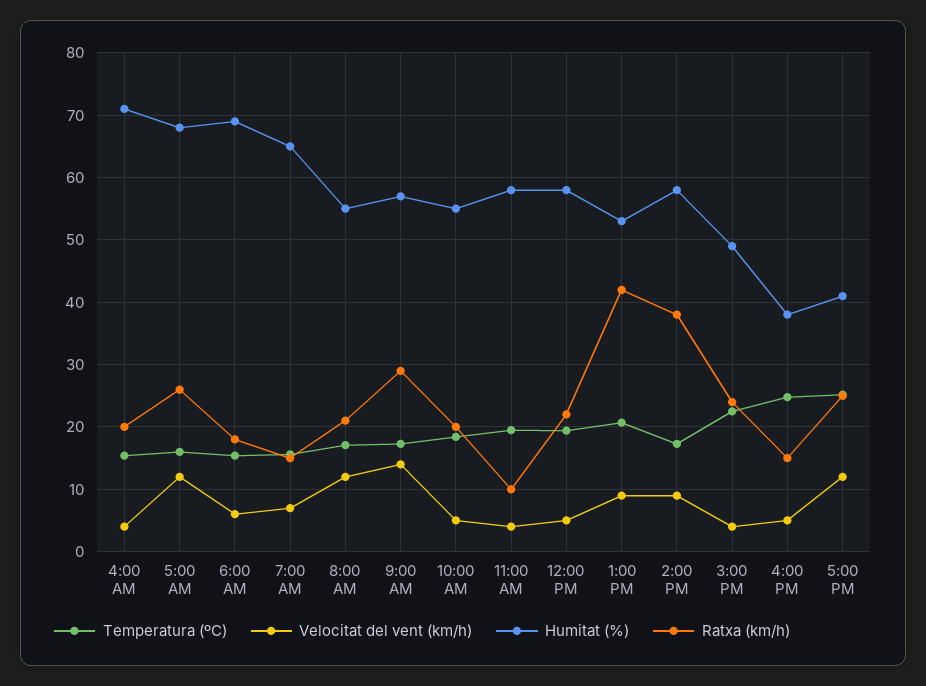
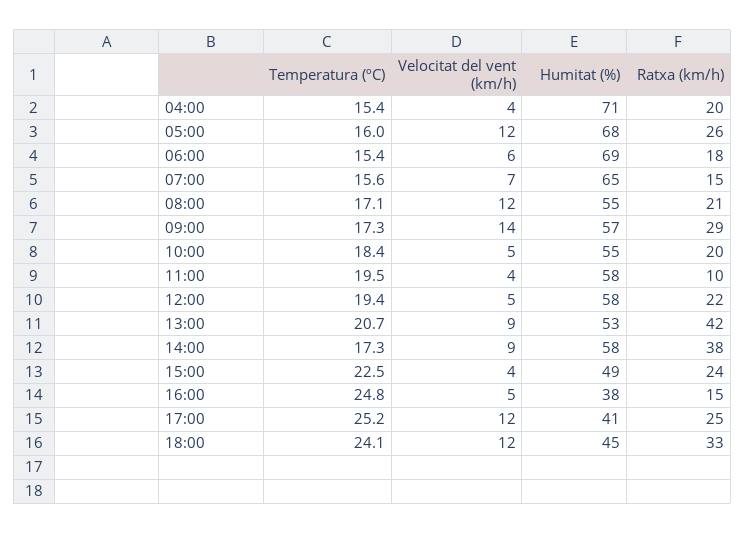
Temperatura (ºC), 18:00: none -> 24.1
Velocitat del vent (km/h), 18:00: none -> 12
Humitat (%), 18:00: none -> 45
Ratxa (km/h), 18:00: none -> 33

